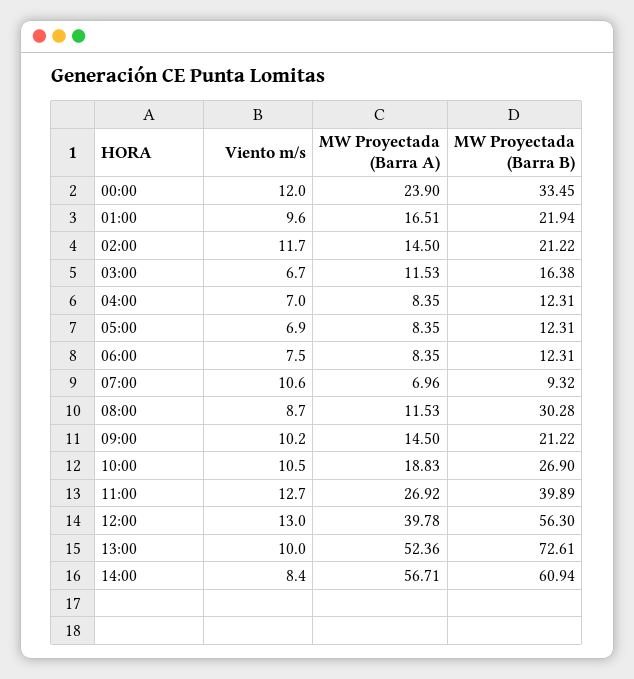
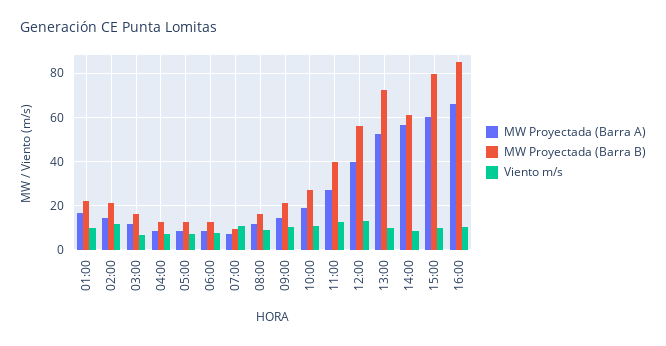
Viento m/s, 00:00: 12 -> none
MW Proyectada (Barra A), 00:00: 23.9 -> none
MW Proyectada (Barra B), 00:00: 33.45 -> none
MW Proyectada (Barra B), 08:00: 30.28 -> 15
MW Proyectada (Barra A), 15:00: none -> 60
MW Proyectada (Barra B), 15:00: none -> 80
Viento m/s, 15:00: none -> 10
MW Proyectada (Barra A), 16:00: none -> 65
MW Proyectada (Barra B), 16:00: none -> 85
Viento m/s, 16:00: none -> 10

